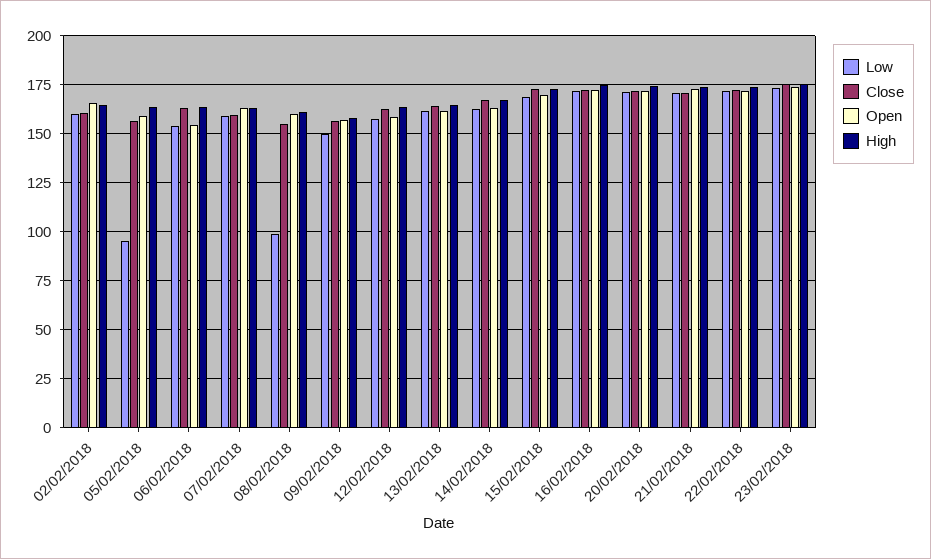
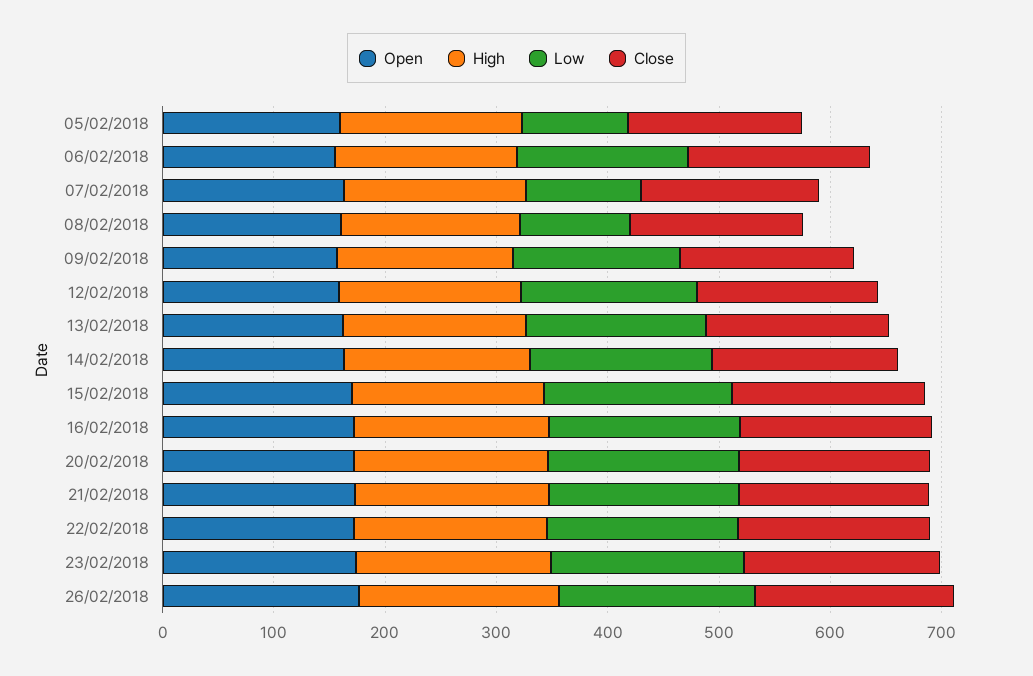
Low, 02/02/2018: 160 -> none
Close, 02/02/2018: 160 -> none
Open, 02/02/2018: 165 -> none
High, 02/02/2018: 165 -> none
Low, 07/02/2018: 160 -> 100
Open, 26/02/2018: none -> 180
High, 26/02/2018: none -> 180
Low, 26/02/2018: none -> 180
Close, 26/02/2018: none -> 180

